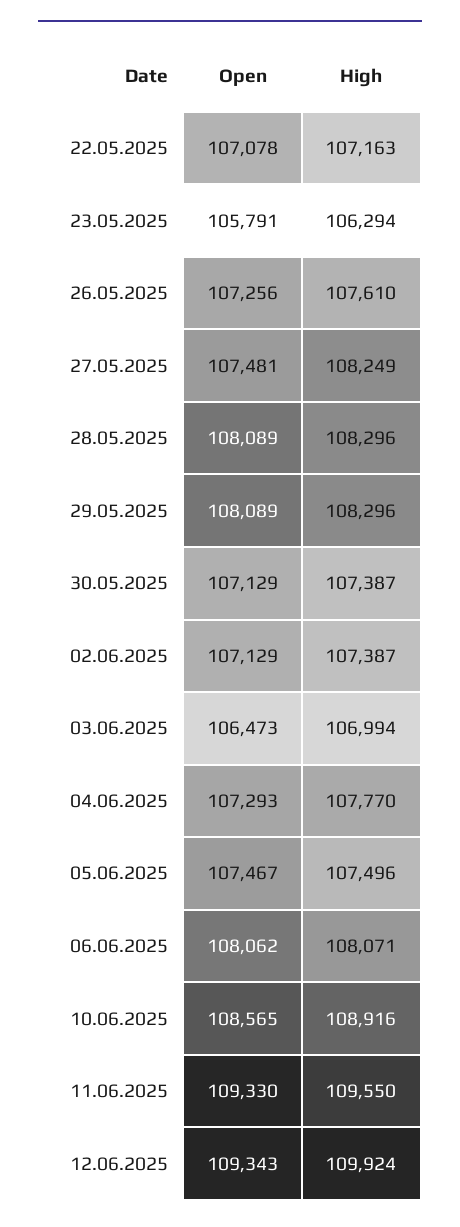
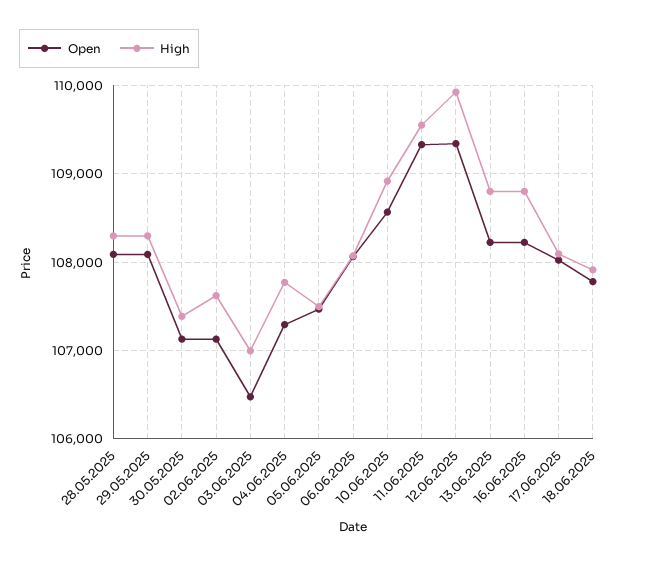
Open, 22.05.2025: 107078 -> none
High, 22.05.2025: 107163 -> none
Open, 23.05.2025: 105791 -> none
High, 23.05.2025: 106294 -> none
Open, 26.05.2025: 107256 -> none
High, 26.05.2025: 107610 -> none
Open, 27.05.2025: 107481 -> none
High, 27.05.2025: 108249 -> none
High, 02.06.2025: 107387 -> 107600
Open, 13.06.2025: none -> 108200
High, 13.06.2025: none -> 108800
Open, 16.06.2025: none -> 108200
High, 16.06.2025: none -> 108800
Open, 17.06.2025: none -> 108000
High, 17.06.2025: none -> 108100
Open, 18.06.2025: none -> 107800
High, 18.06.2025: none -> 107900

